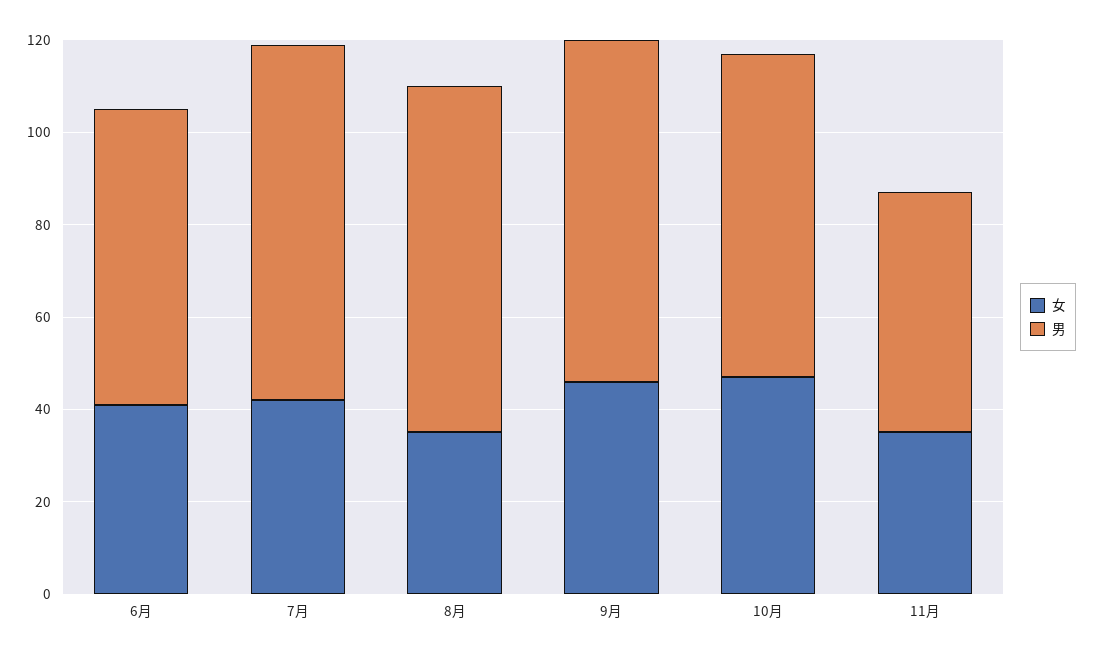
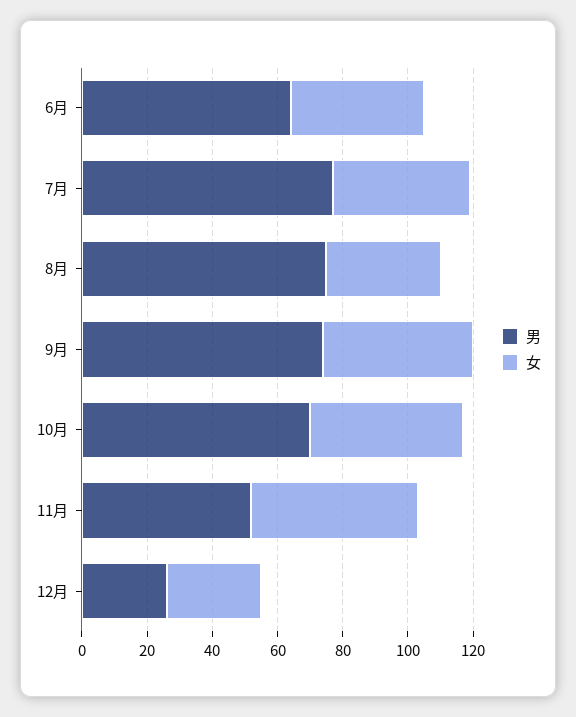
女, 11月: 35 -> 50
男, 12月: none -> 25
女, 12月: none -> 30

